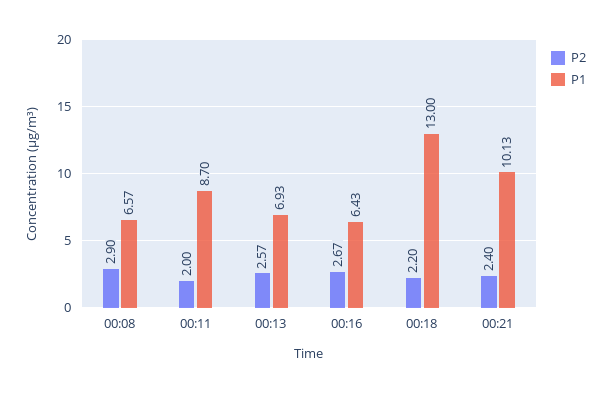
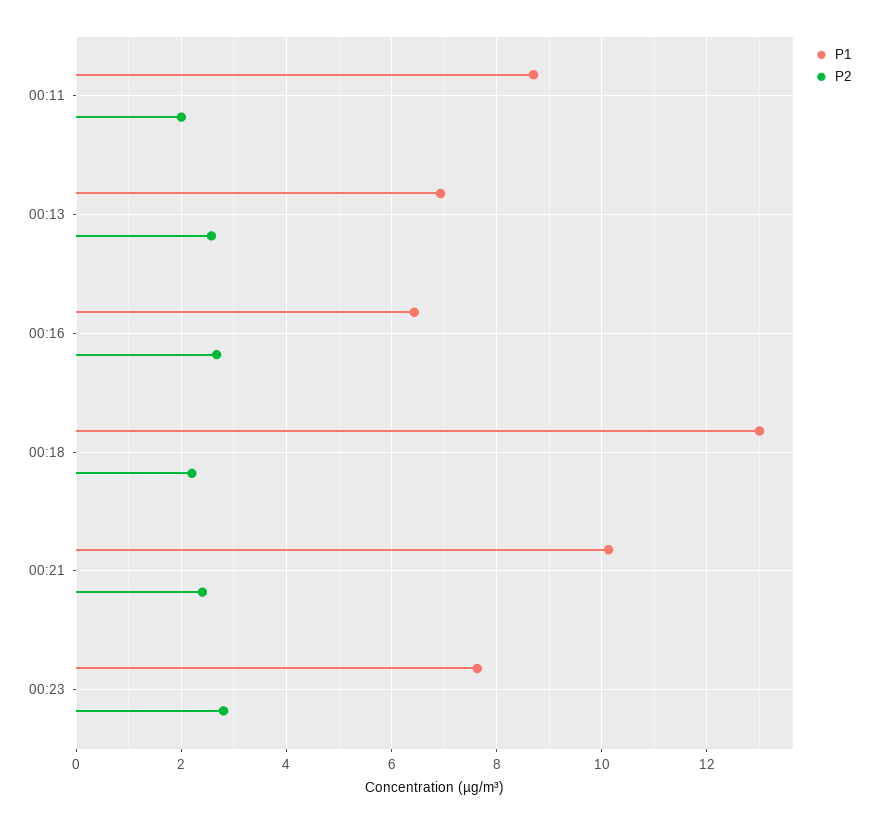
P2, 00:08: 2.9 -> none
P1, 00:08: 6.57 -> none
P1, 00:23: none -> 7.6
P2, 00:23: none -> 2.8

